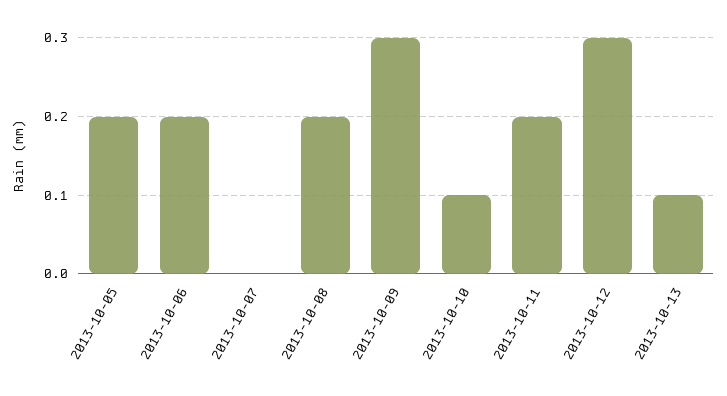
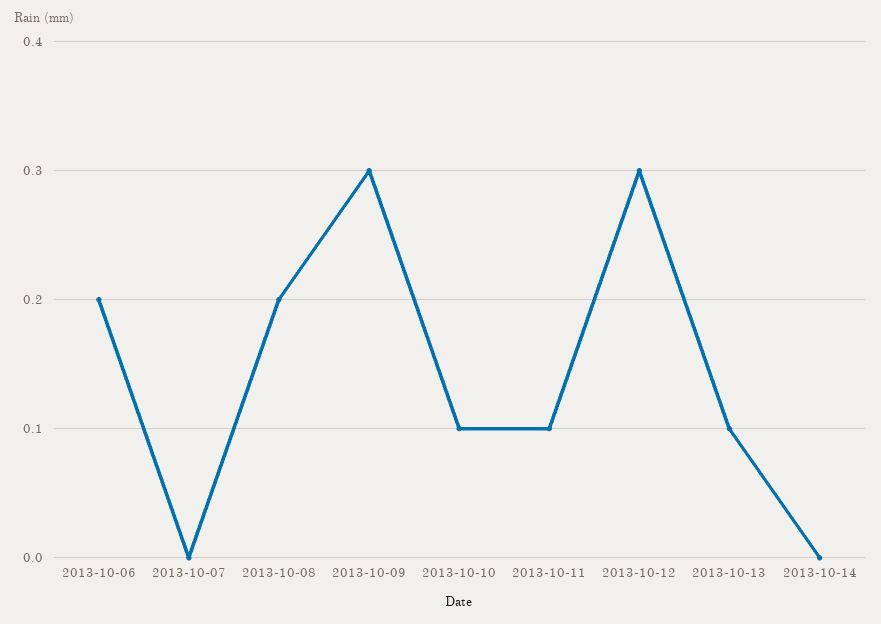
2013-10-05: 0.2 -> none
2013-10-11: 0.2 -> 0.1
2013-10-14: none -> 0

